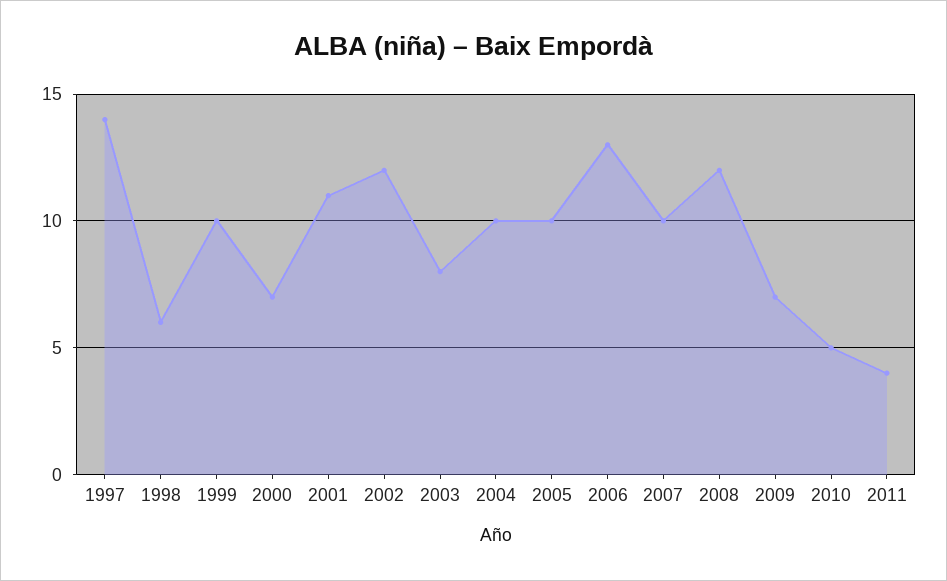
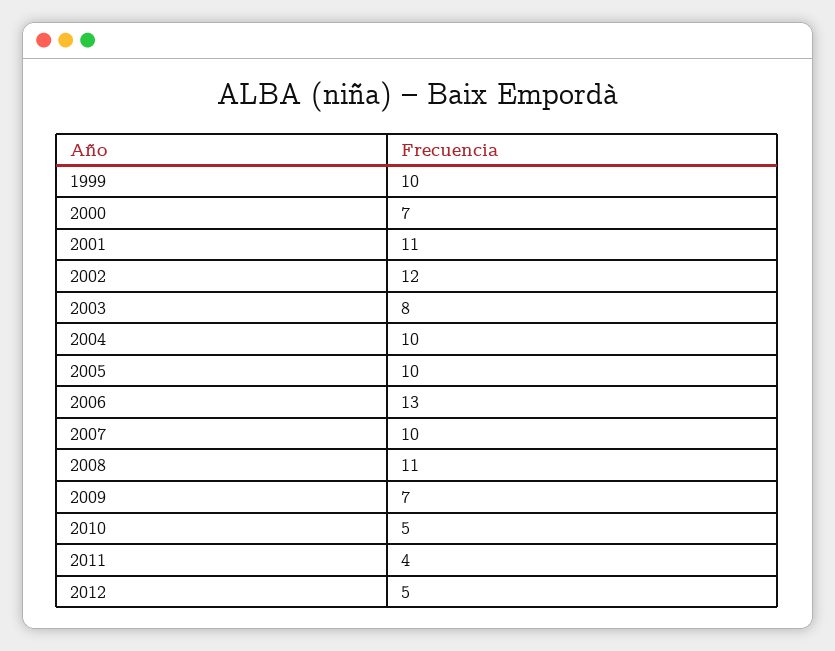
1997: 14 -> none
1998: 6 -> none
2008: 12 -> 11
2012: none -> 5

